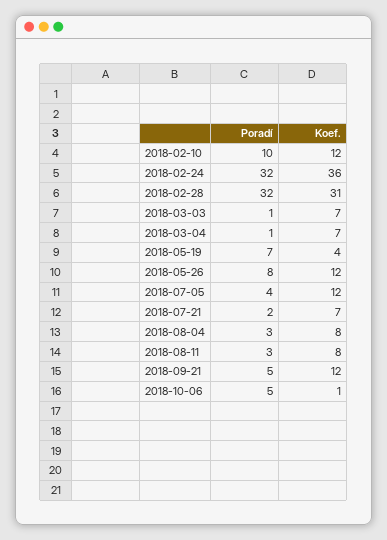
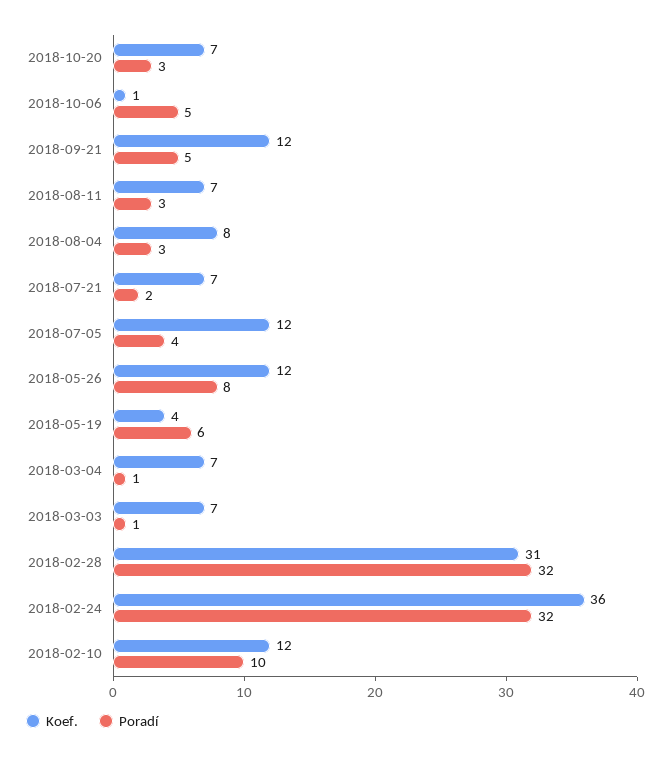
Poradí, 2018-05-19: 7 -> 6
Koef., 2018-08-11: 8 -> 7
Koef., 2018-10-20: none -> 7
Poradí, 2018-10-20: none -> 3

